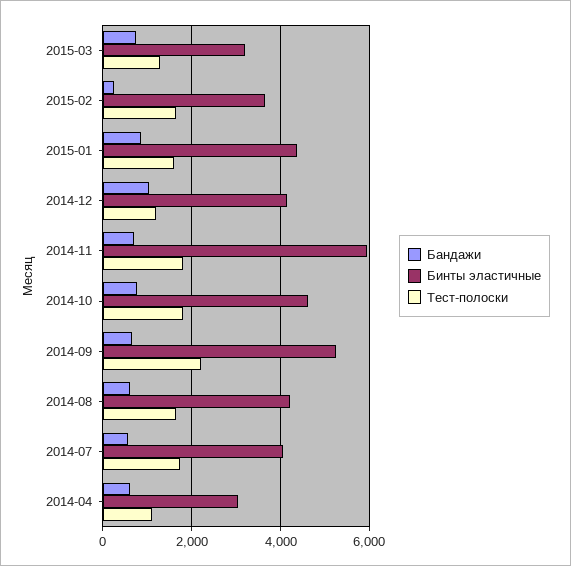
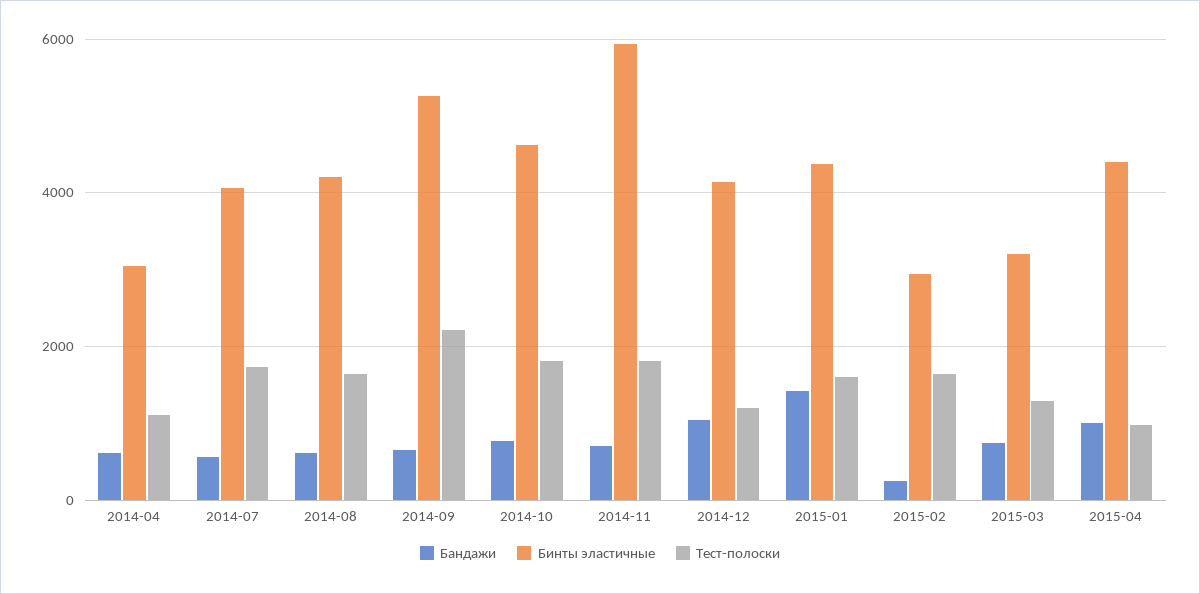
Бинты эластичные, 2015-02: 3600 -> 3000
Бандажи, 2015-01: 800 -> 1400
Бандажи, 2015-04: none -> 1000
Бинты эластичные, 2015-04: none -> 4400
Тест-полоски, 2015-04: none -> 1000

